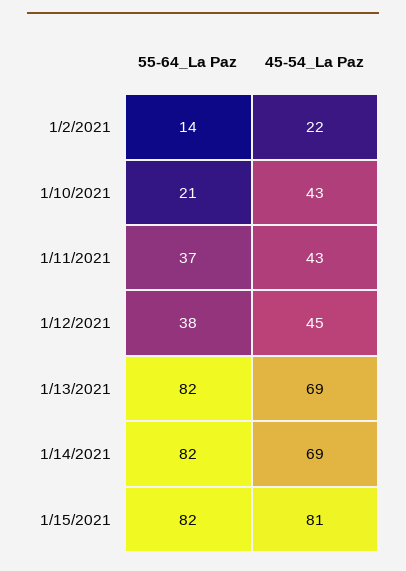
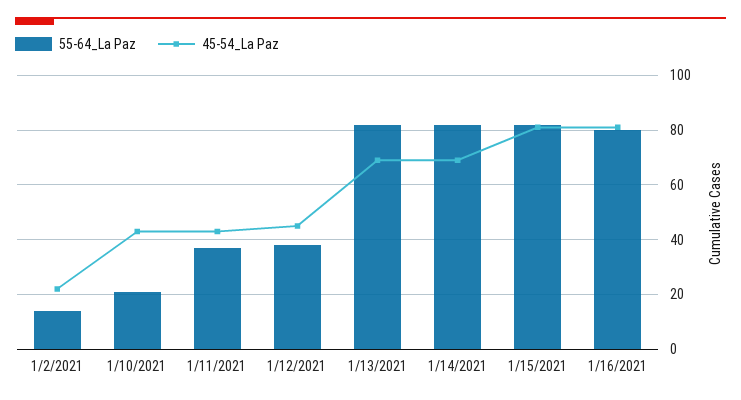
55-64_La Paz, 1/16/2021: none -> 80
45-54_La Paz, 1/16/2021: none -> 80

